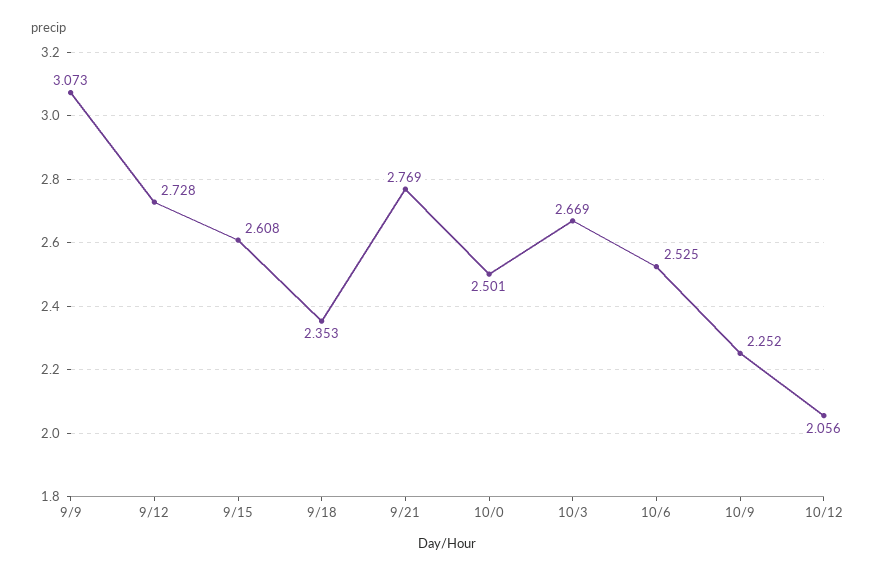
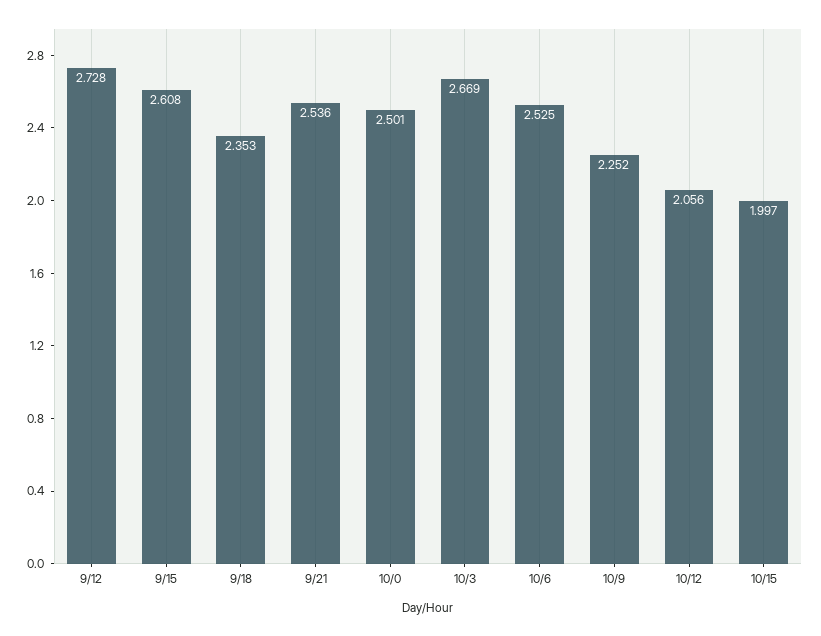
9/9: 3.073 -> none
9/21: 2.769 -> 2.536
10/15: none -> 1.997

